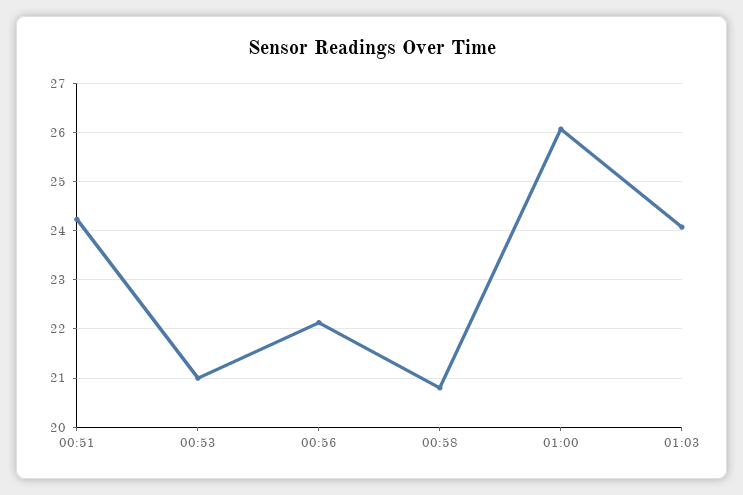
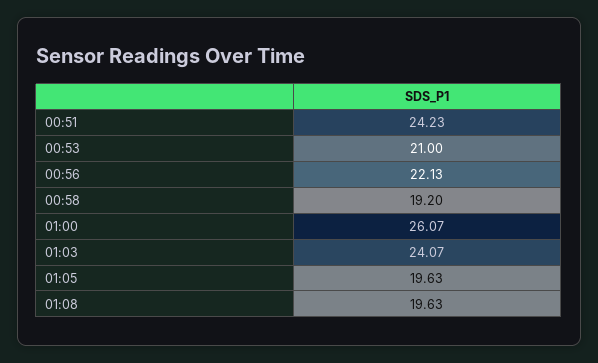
00:58: 20.8 -> 19.2
01:05: none -> 19.63
01:08: none -> 19.63

